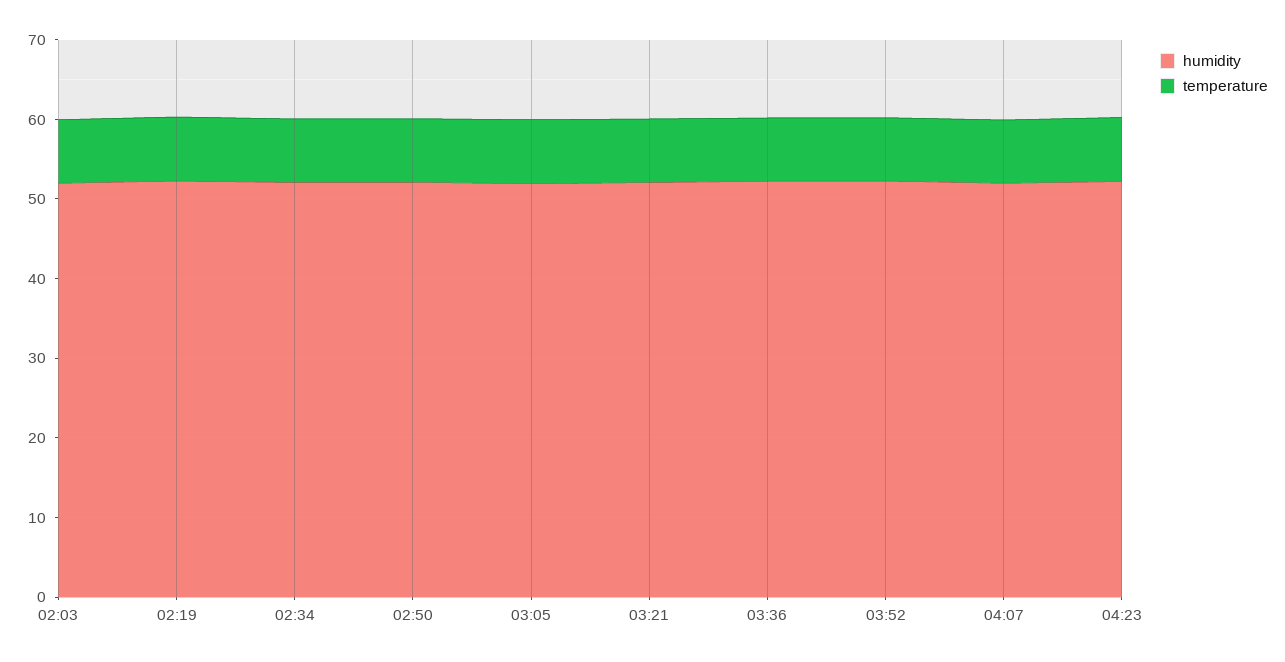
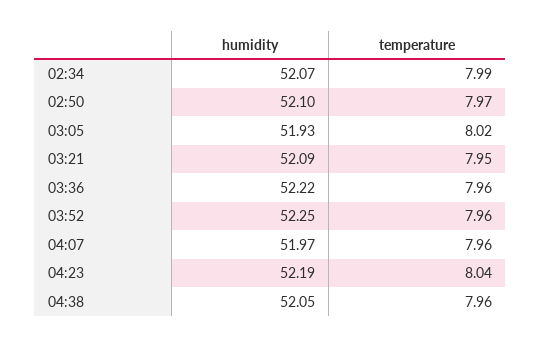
humidity, 02:03: 52 -> none
temperature, 02:03: 8 -> none
humidity, 02:19: 52 -> none
temperature, 02:19: 8 -> none
humidity, 04:38: none -> 52.05
temperature, 04:38: none -> 7.96

